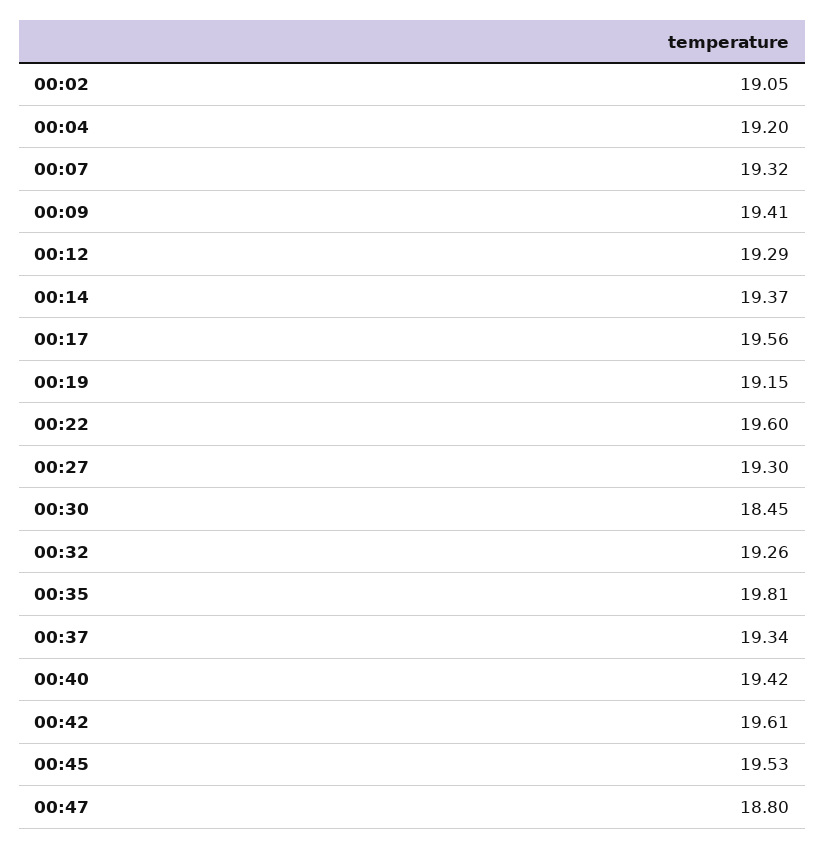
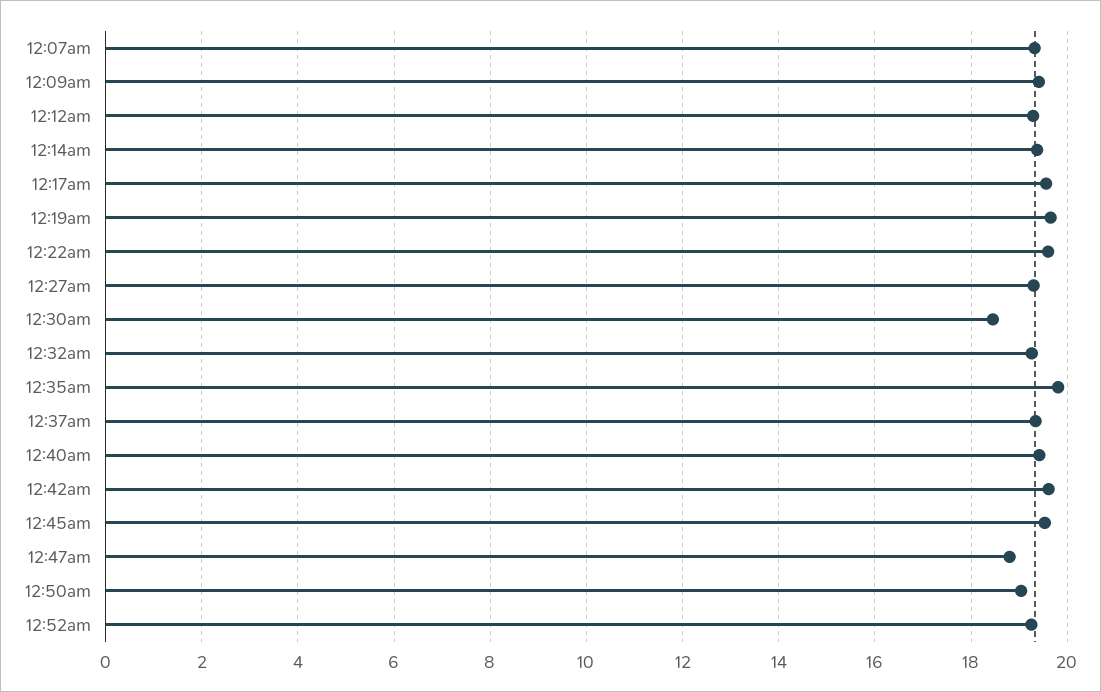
00:02: 19.05 -> none
00:04: 19.2 -> none
00:19: 19.15 -> 19.6
12:50am: none -> 19
12:52am: none -> 19.2

